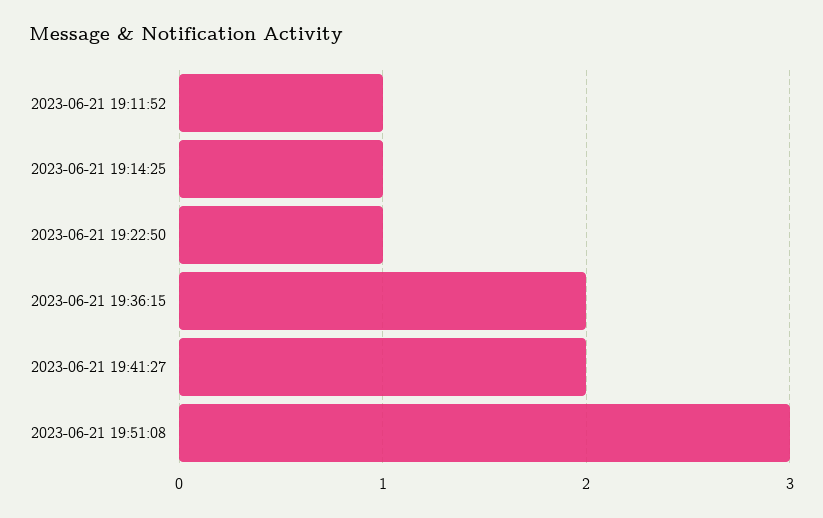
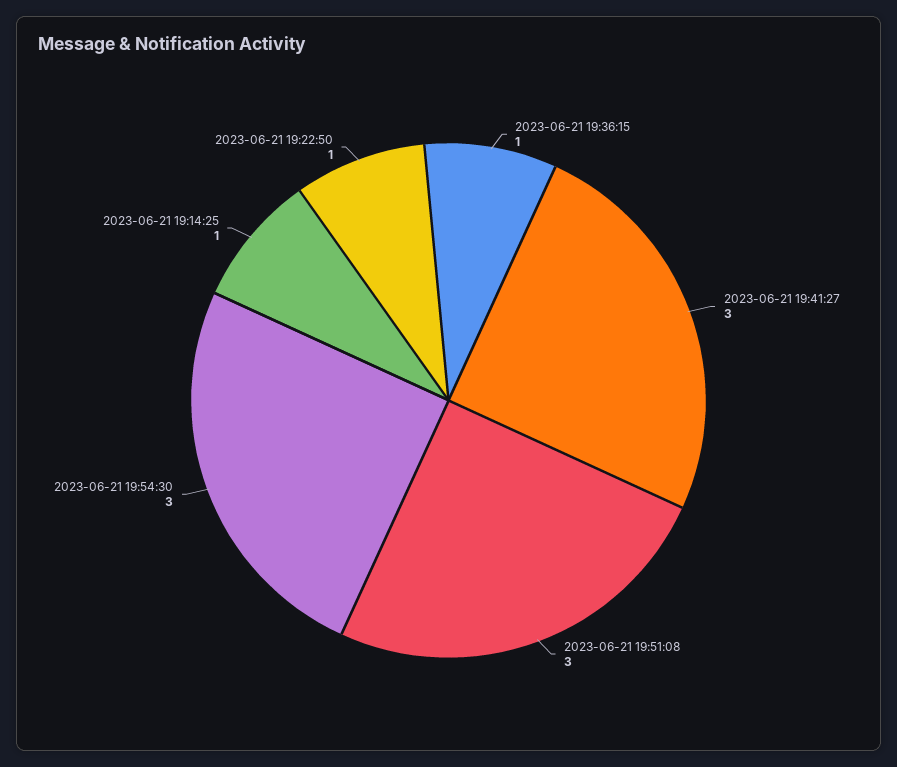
2023-06-21 19:11:52: 1 -> none
2023-06-21 19:36:15: 2 -> 1
2023-06-21 19:41:27: 2 -> 3
2023-06-21 19:54:30: none -> 3

